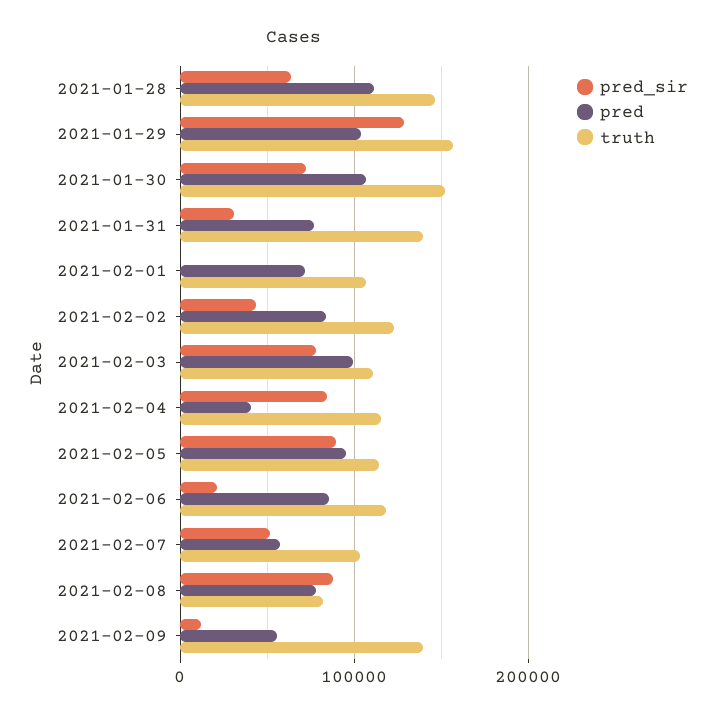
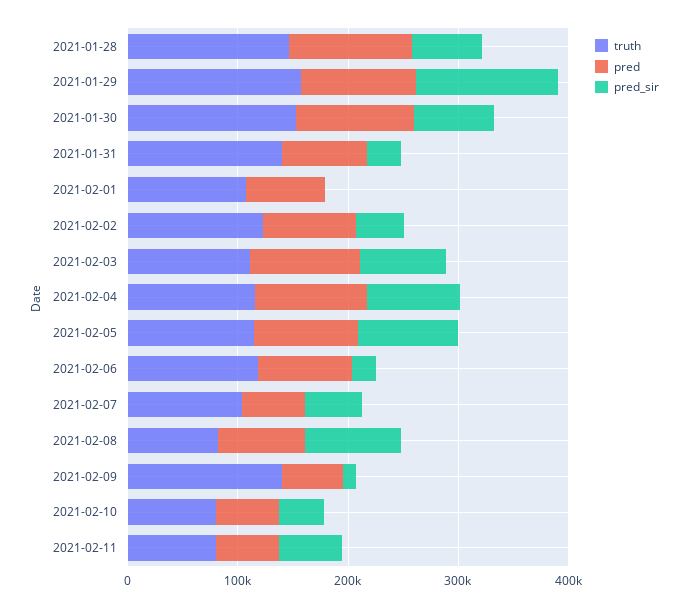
pred, 2021-02-04: 40000 -> 100000
truth, 2021-02-10: none -> 80000
pred, 2021-02-10: none -> 60000
pred_sir, 2021-02-10: none -> 40000
truth, 2021-02-11: none -> 80000
pred, 2021-02-11: none -> 60000
pred_sir, 2021-02-11: none -> 60000

